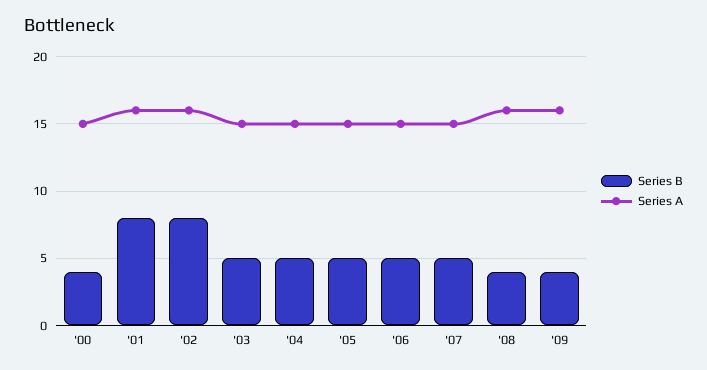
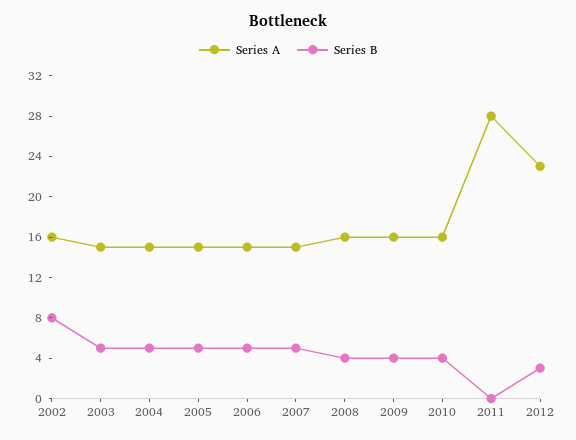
Series B, '00: 4 -> none
Series A, '00: 15 -> none
Series B, '01: 8 -> none
Series A, '01: 16 -> none
Series A, 2010: none -> 16
Series B, 2010: none -> 4
Series A, 2011: none -> 28
Series B, 2011: none -> 0
Series A, 2012: none -> 23
Series B, 2012: none -> 3

